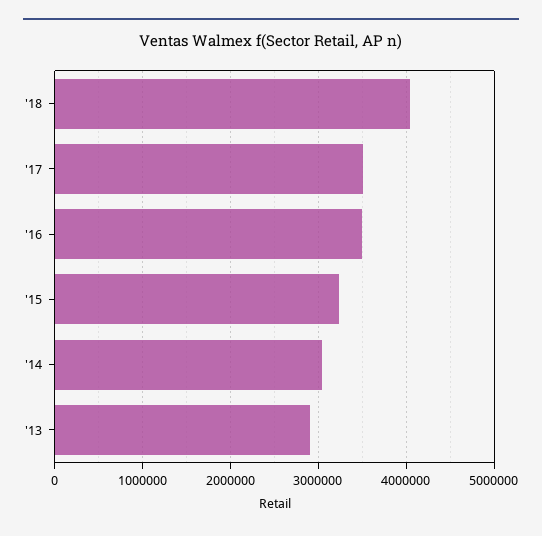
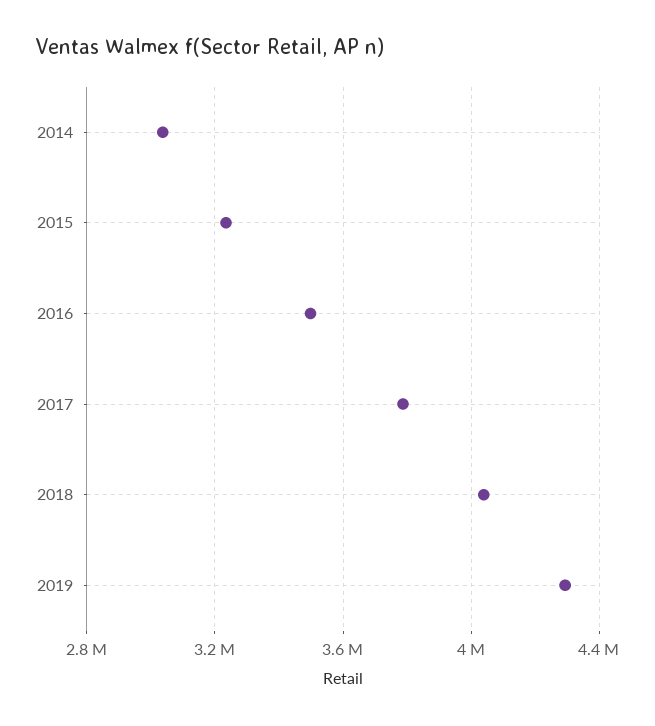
'17: 3500000 -> 3800000
'13: 2900000 -> none
2019: none -> 4300000

